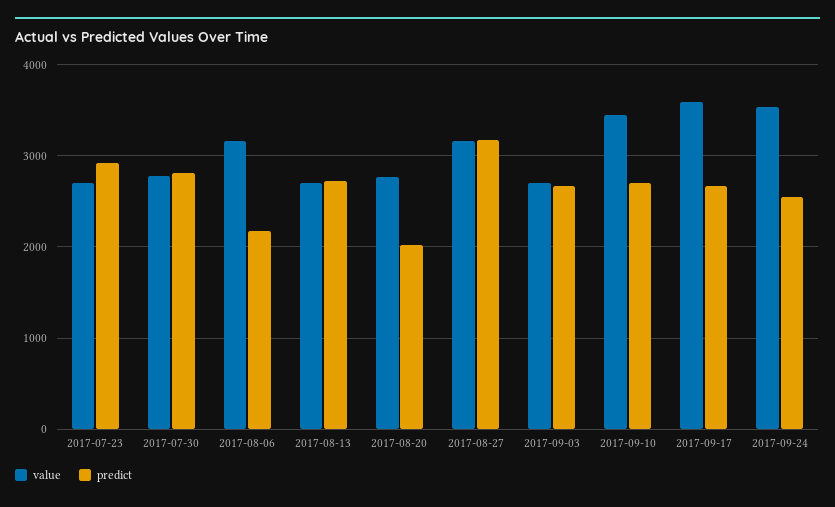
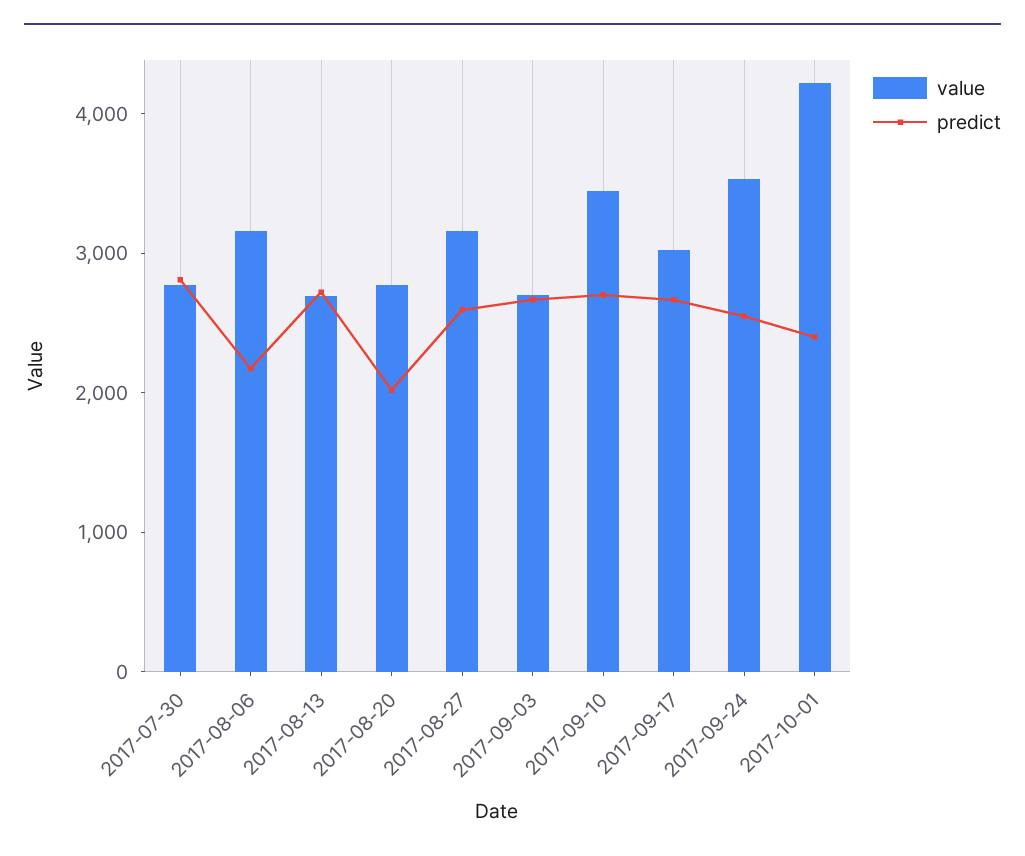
value, 2017-07-23: 2700 -> none
predict, 2017-07-23: 2900 -> none
predict, 2017-08-27: 3200 -> 2600
value, 2017-09-17: 3600 -> 3000
value, 2017-10-01: none -> 4200
predict, 2017-10-01: none -> 2400

